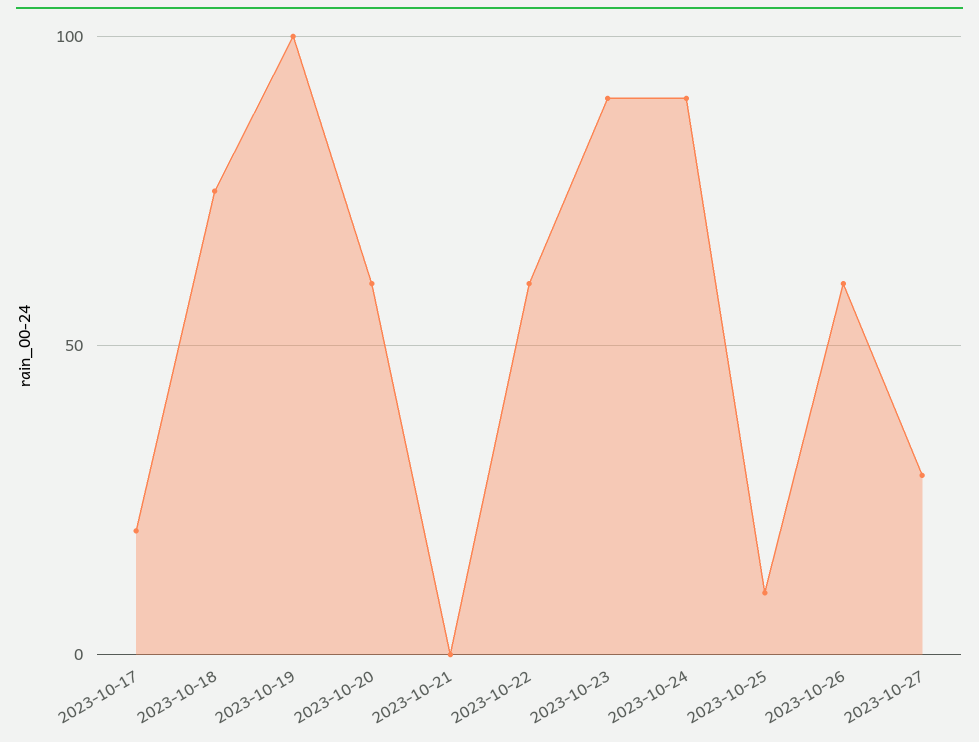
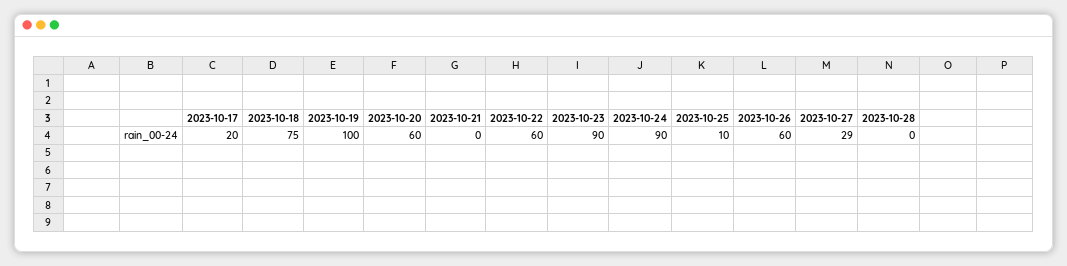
2023-10-28: none -> 0

